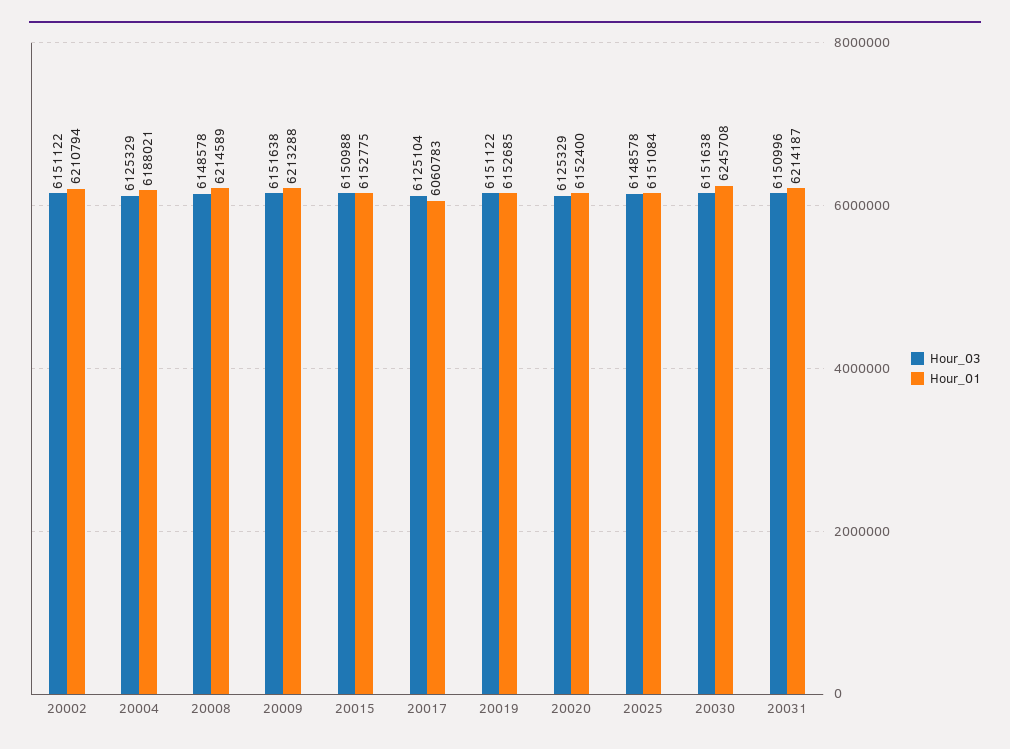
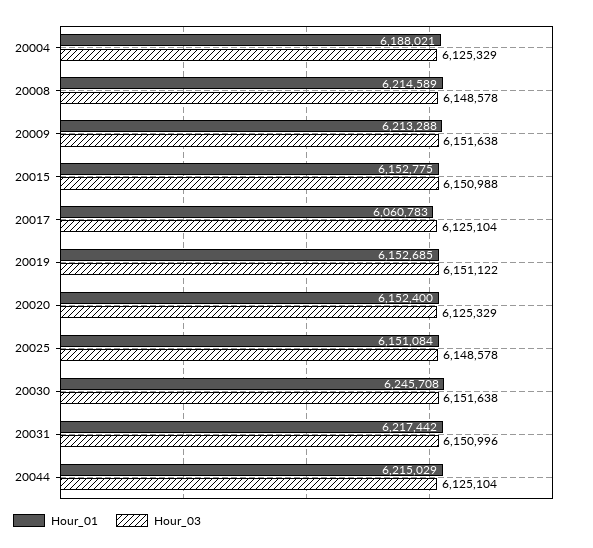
Hour_03, 20002: 6151122 -> none
Hour_01, 20002: 6210794 -> none
Hour_01, 20031: 6214187 -> 6217442
Hour_01, 20044: none -> 6215029
Hour_03, 20044: none -> 6125104

